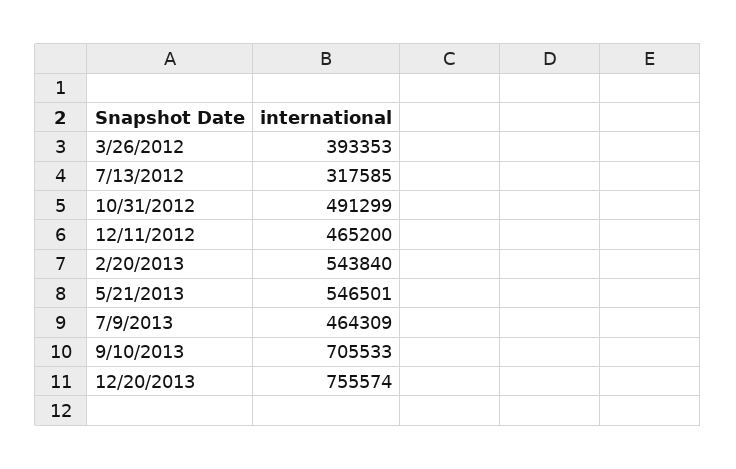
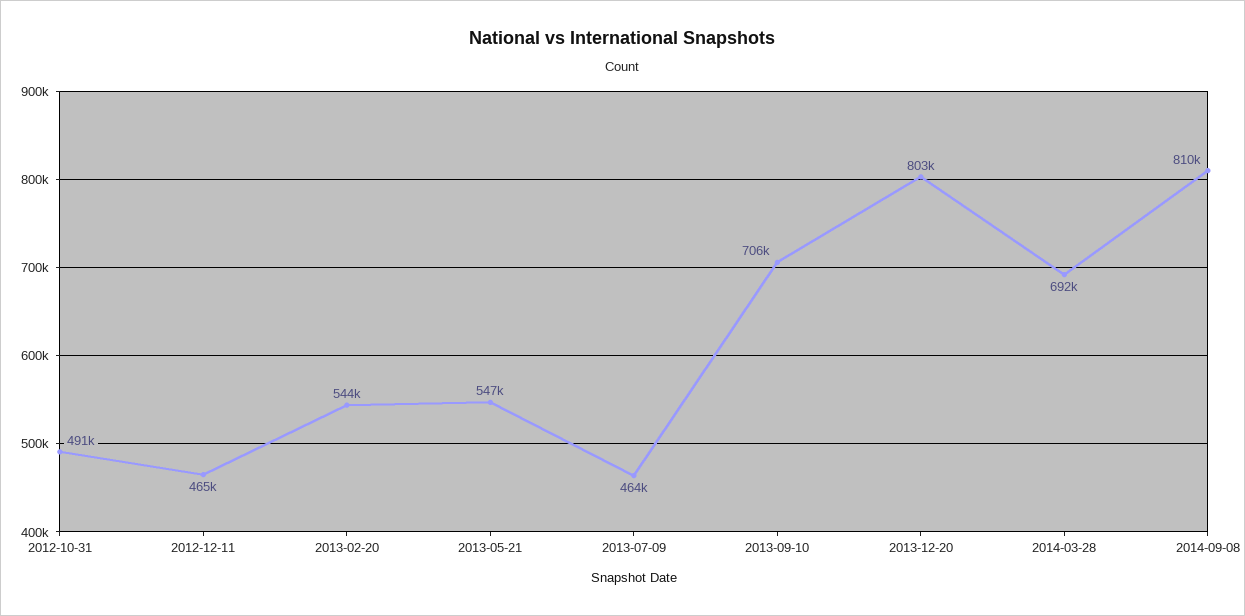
3/26/2012: 393353 -> none
7/13/2012: 317585 -> none
12/20/2013: 755574 -> 803000
2014-03-28: none -> 692000
2014-09-08: none -> 810000

